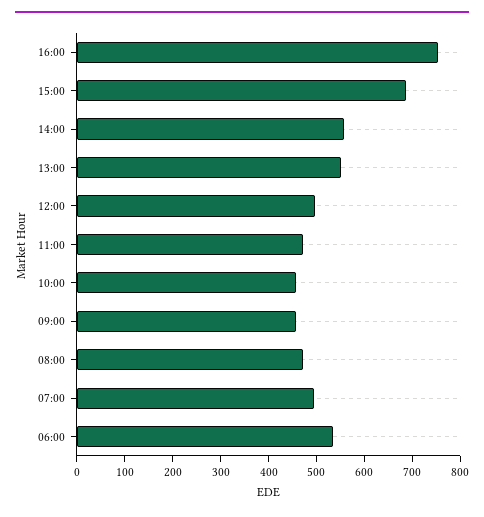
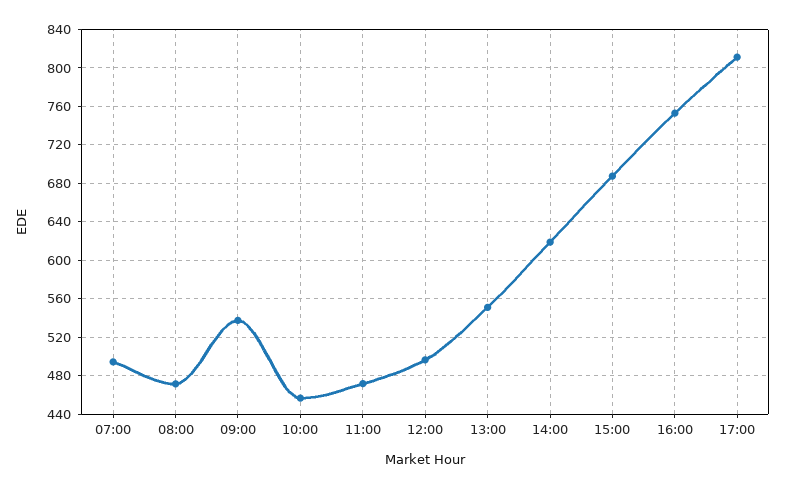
14:00: 560 -> 620
09:00: 460 -> 540
06:00: 540 -> none
17:00: none -> 810

